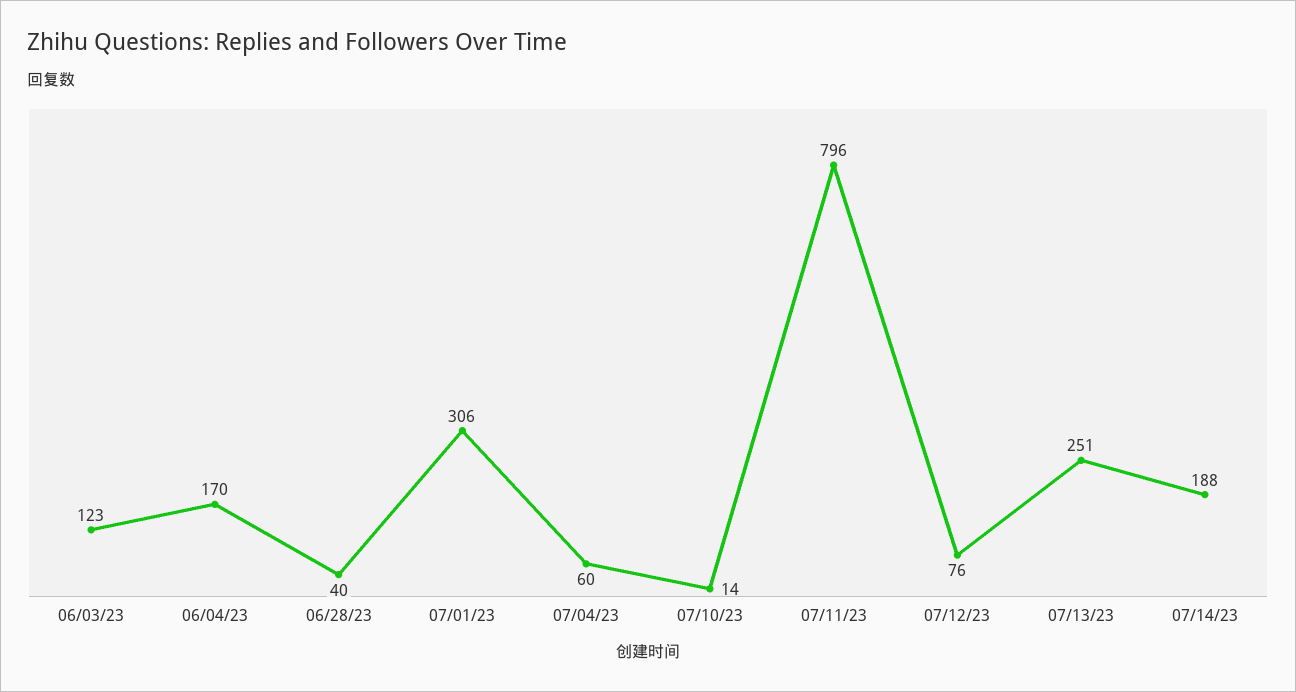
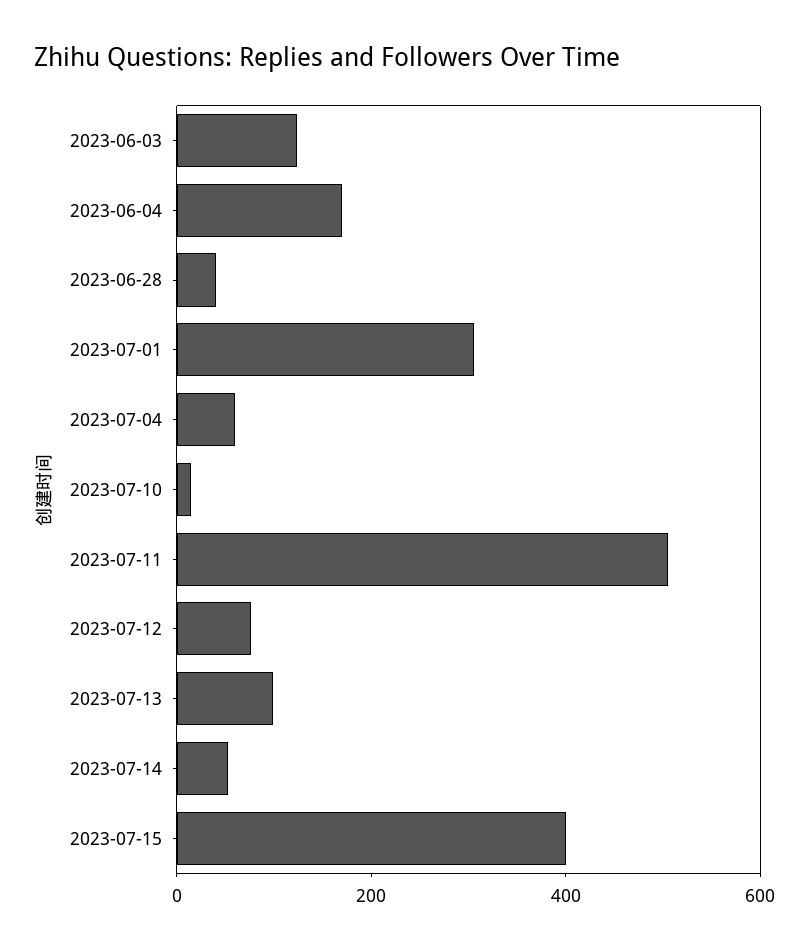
07/11/23: 796 -> 500
07/13/23: 251 -> 100
07/14/23: 188 -> 50
2023-07-15: none -> 400

